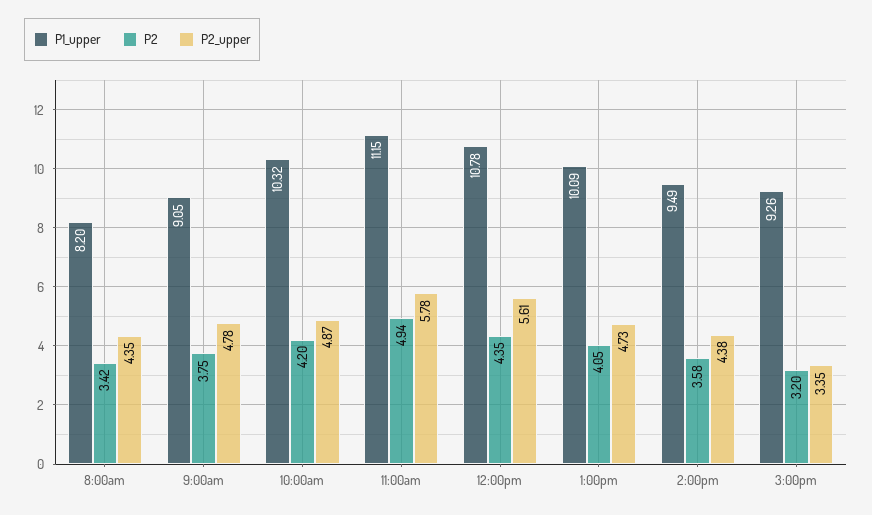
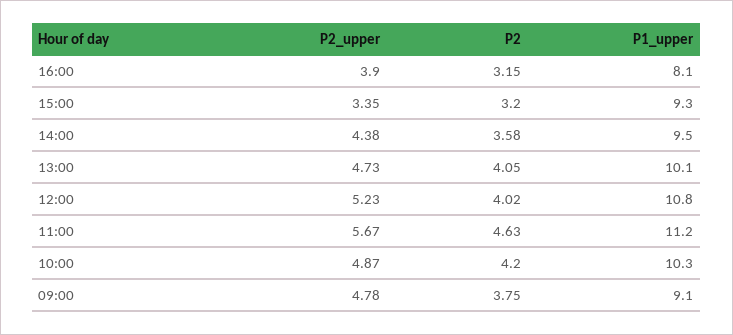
P1_upper, 8:00am: 8.2 -> none
P2, 8:00am: 3.42 -> none
P2_upper, 8:00am: 4.35 -> none
P2, 11:00am: 4.94 -> 4.63
P2_upper, 11:00am: 5.78 -> 5.67
P2, 12:00pm: 4.35 -> 4.02
P2_upper, 12:00pm: 5.61 -> 5.23
P2_upper, 16:00: none -> 3.9
P2, 16:00: none -> 3.15
P1_upper, 16:00: none -> 8.1

